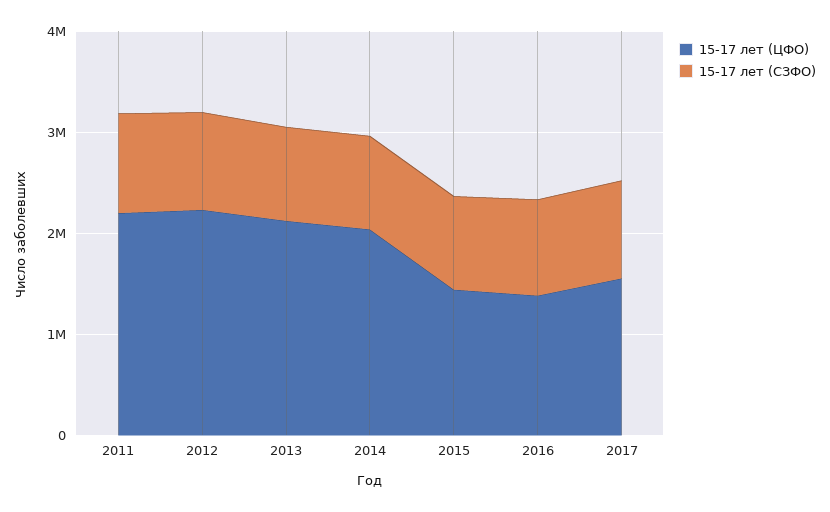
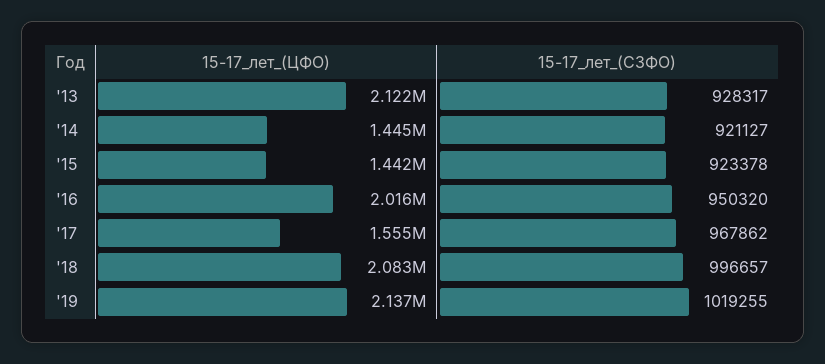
15-17 лет (ЦФО), 2011: 2200000 -> none
15-17 лет (СЗФО), 2011: 1000000 -> none
15-17 лет (ЦФО), 2012: 2200000 -> none
15-17 лет (СЗФО), 2012: 1000000 -> none
15-17 лет (ЦФО), 2014: 2000000 -> 1445000
15-17 лет (ЦФО), 2016: 1400000 -> 2016000
15-17 лет (ЦФО), '18: none -> 2083000
15-17 лет (СЗФО), '18: none -> 996657
15-17 лет (ЦФО), '19: none -> 2137000
15-17 лет (СЗФО), '19: none -> 1019255

